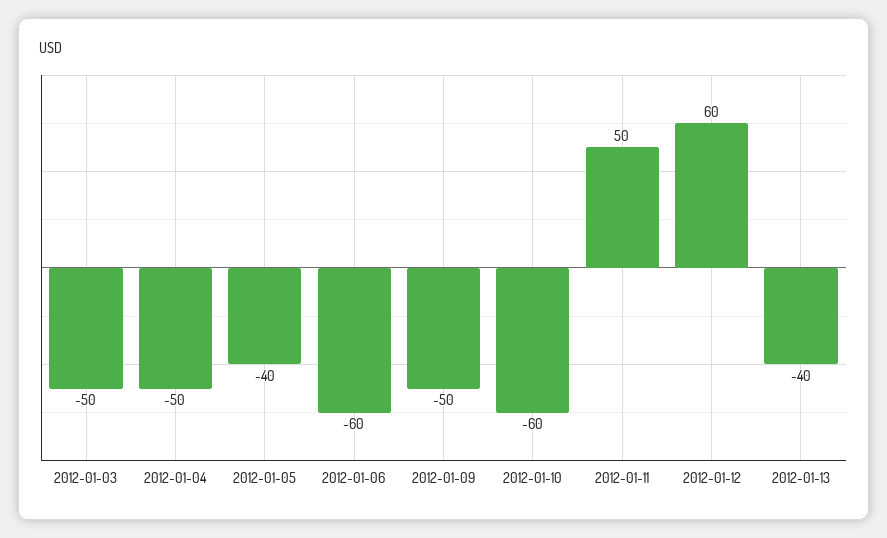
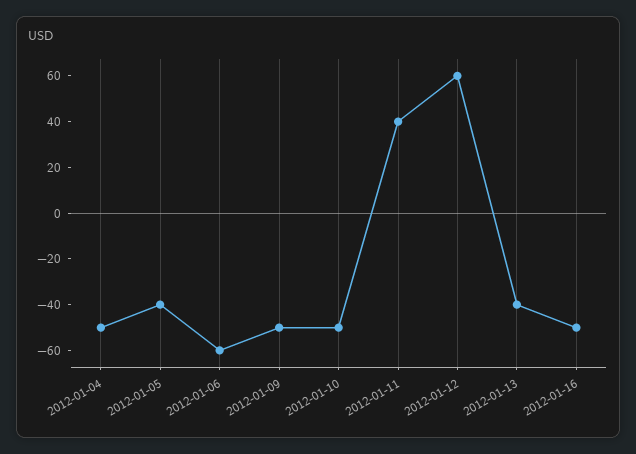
2012-01-03: -50 -> none
2012-01-10: -60 -> -50
2012-01-11: 50 -> 40
2012-01-16: none -> -50

